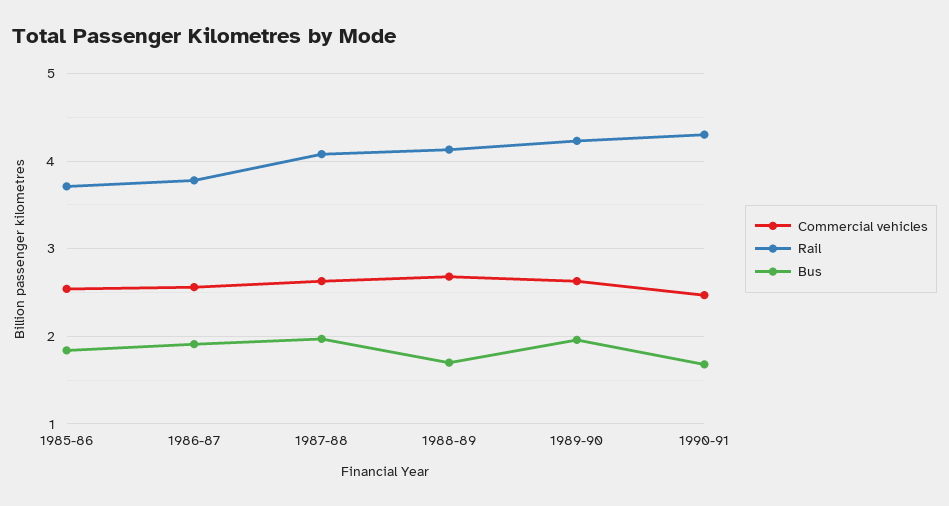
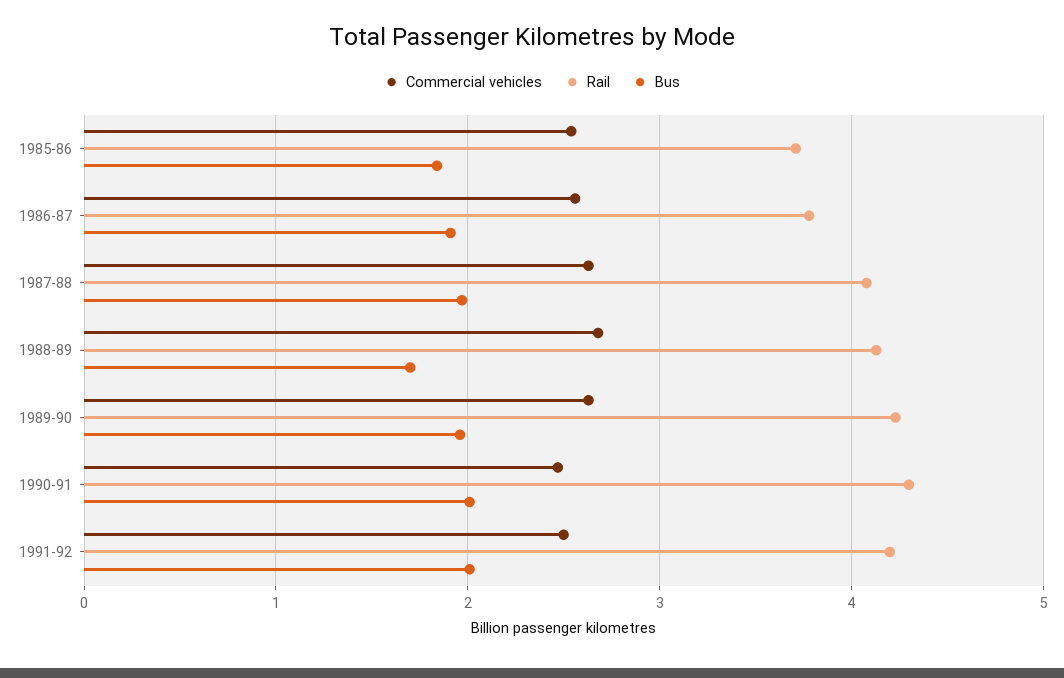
Bus, 1990-91: 1.7 -> 2
Commercial vehicles, 1991-92: none -> 2.5
Rail, 1991-92: none -> 4.2
Bus, 1991-92: none -> 2

